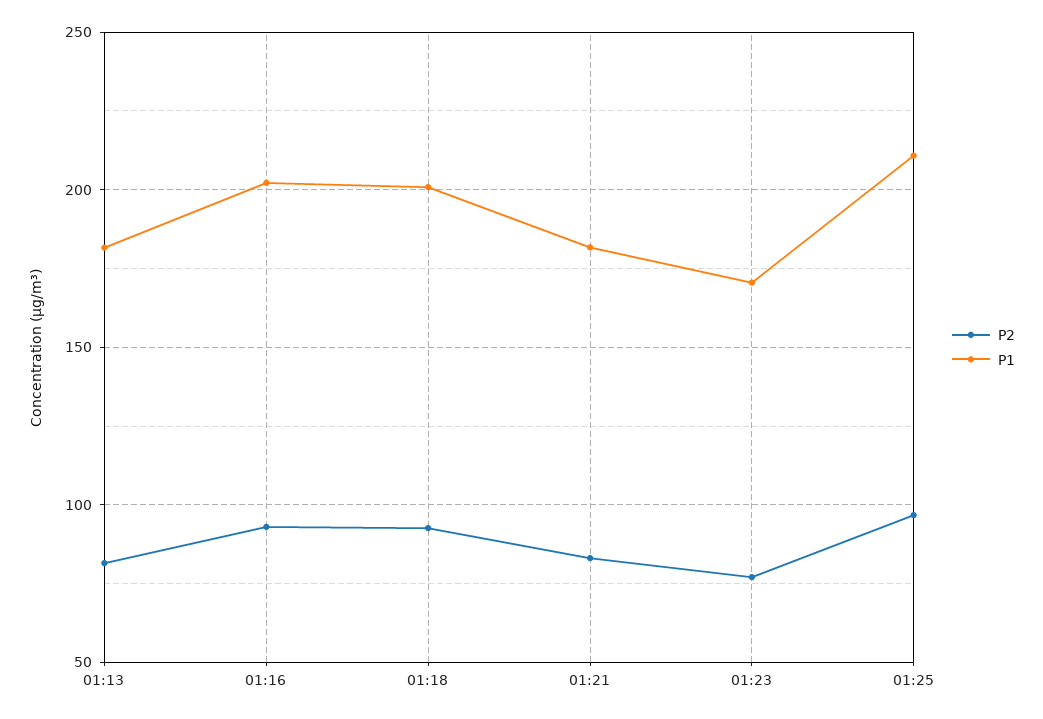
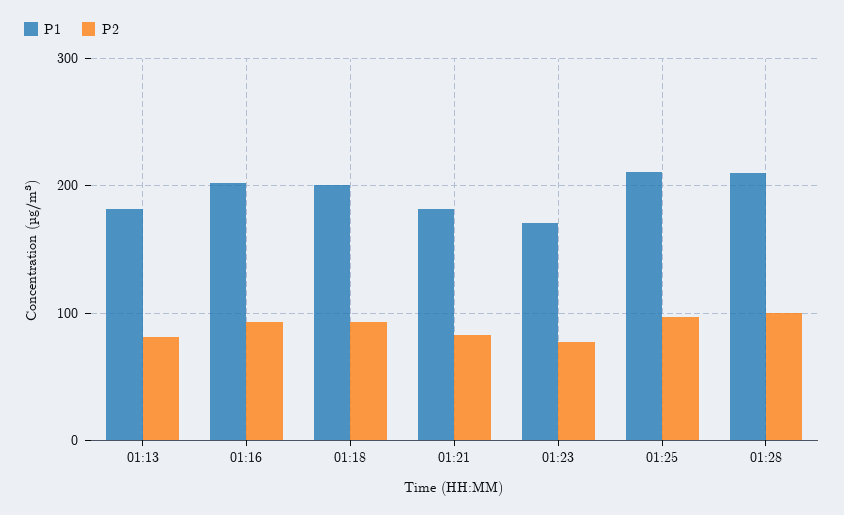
P1, 01:28: none -> 210
P2, 01:28: none -> 100

